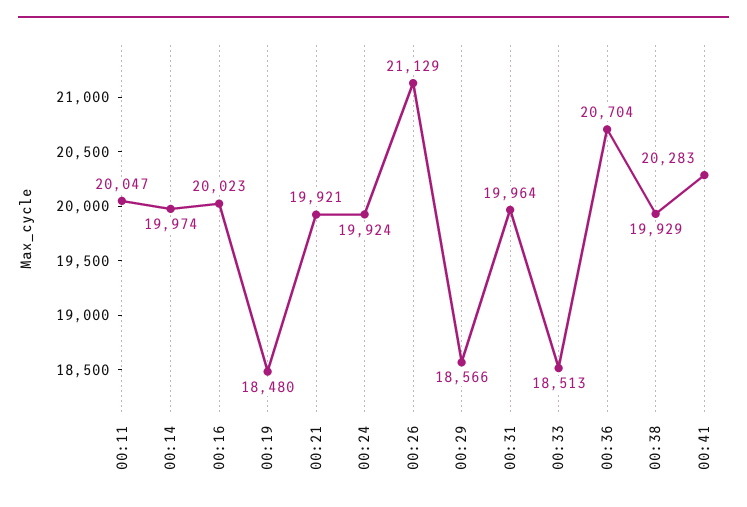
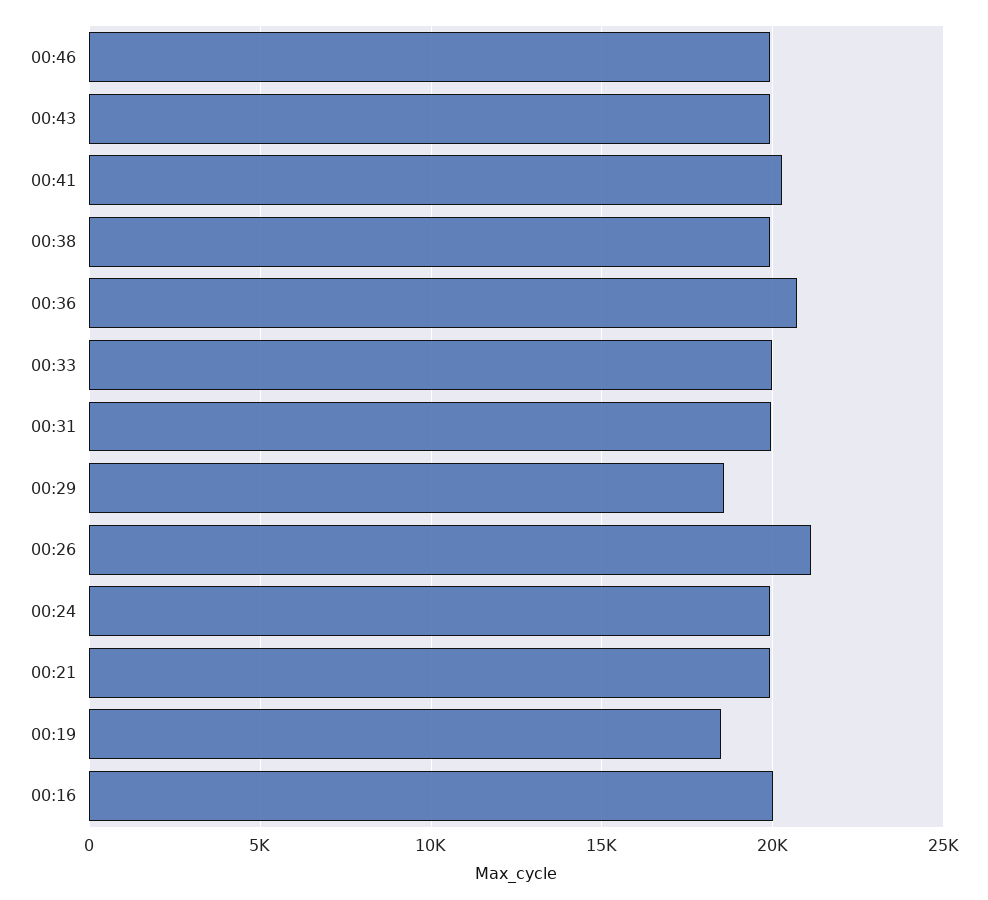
00:11: 20047 -> none
00:14: 19974 -> none
00:33: 18513 -> 20000
00:46: none -> 20000
00:43: none -> 20000

